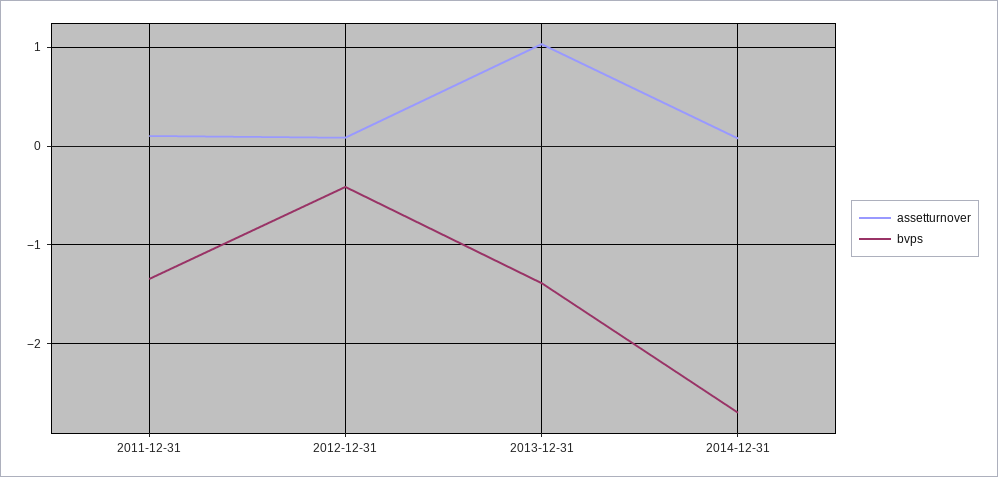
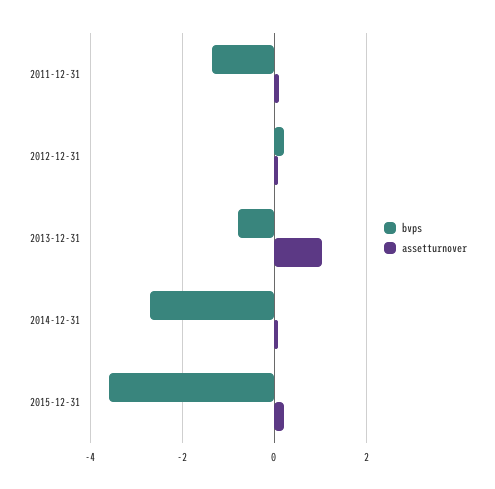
bvps, 2012-12-31: -0.4 -> 0.2
bvps, 2013-12-31: -1.4 -> -0.8
bvps, 2015-12-31: none -> -3.6
assetturnover, 2015-12-31: none -> 0.2

